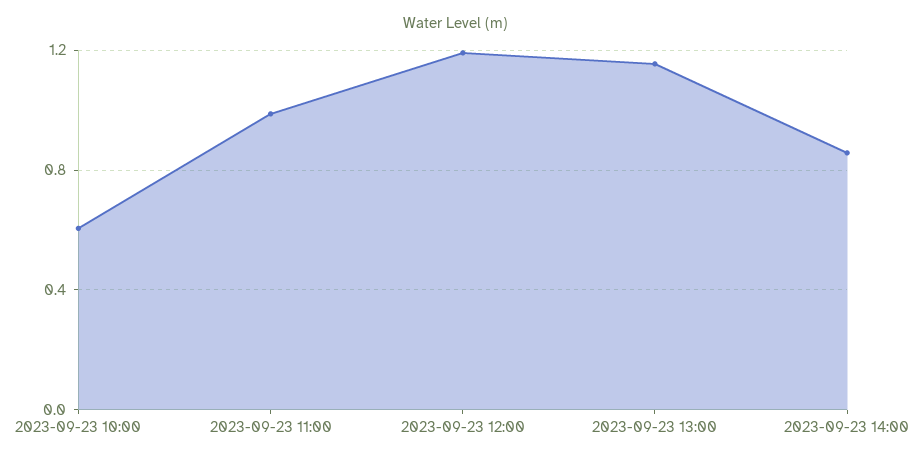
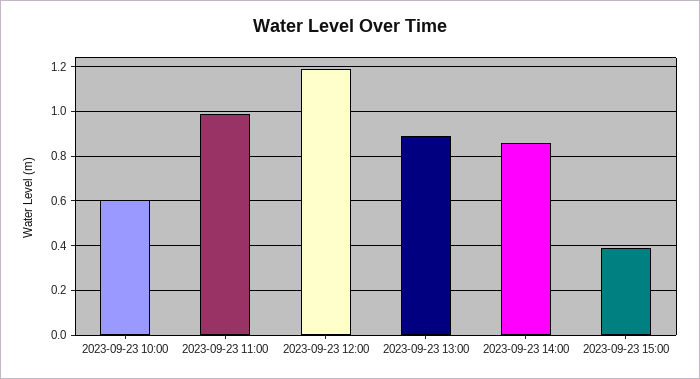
2023-09-23 13:00: 1.15 -> 0.9
2023-09-23 15:00: none -> 0.4

